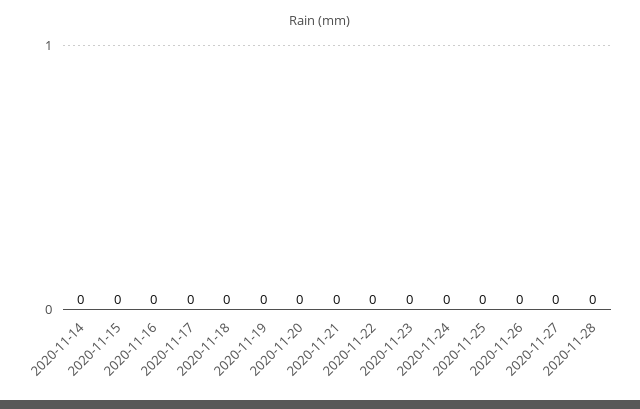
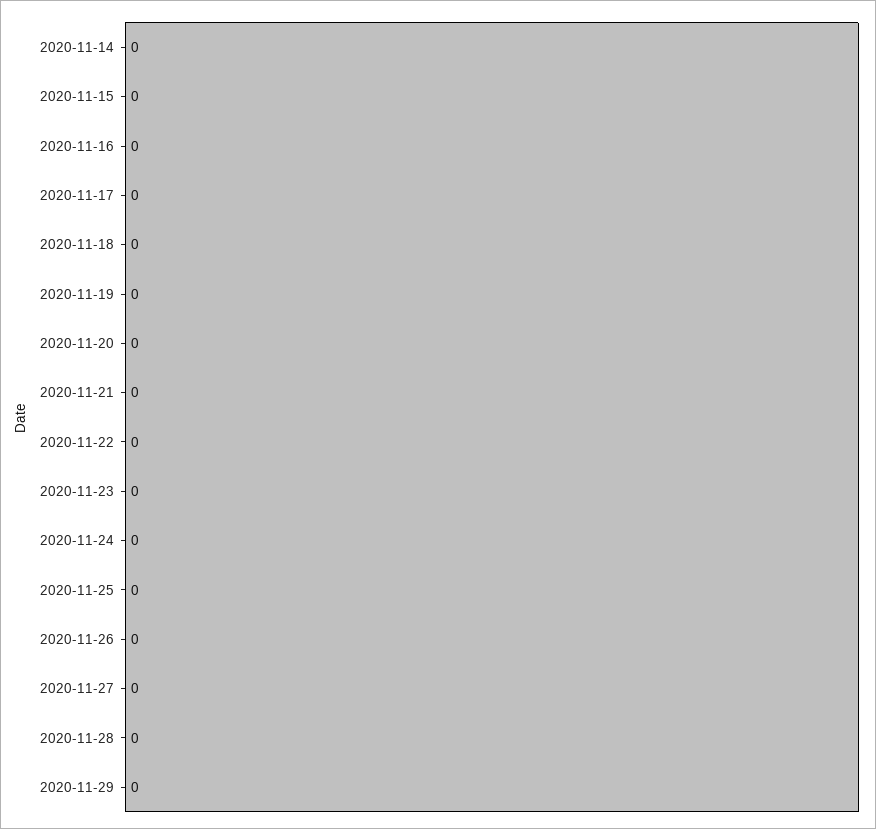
2020-11-29: none -> 0

